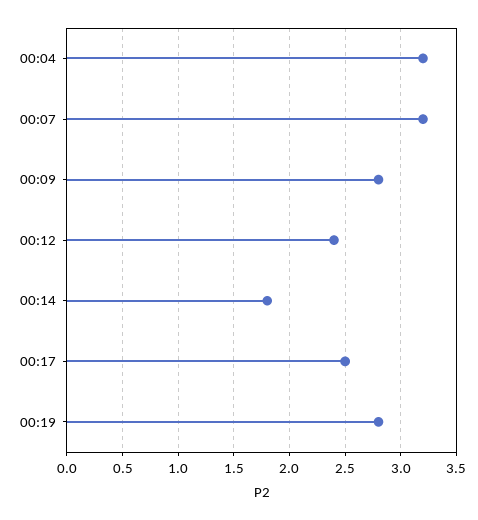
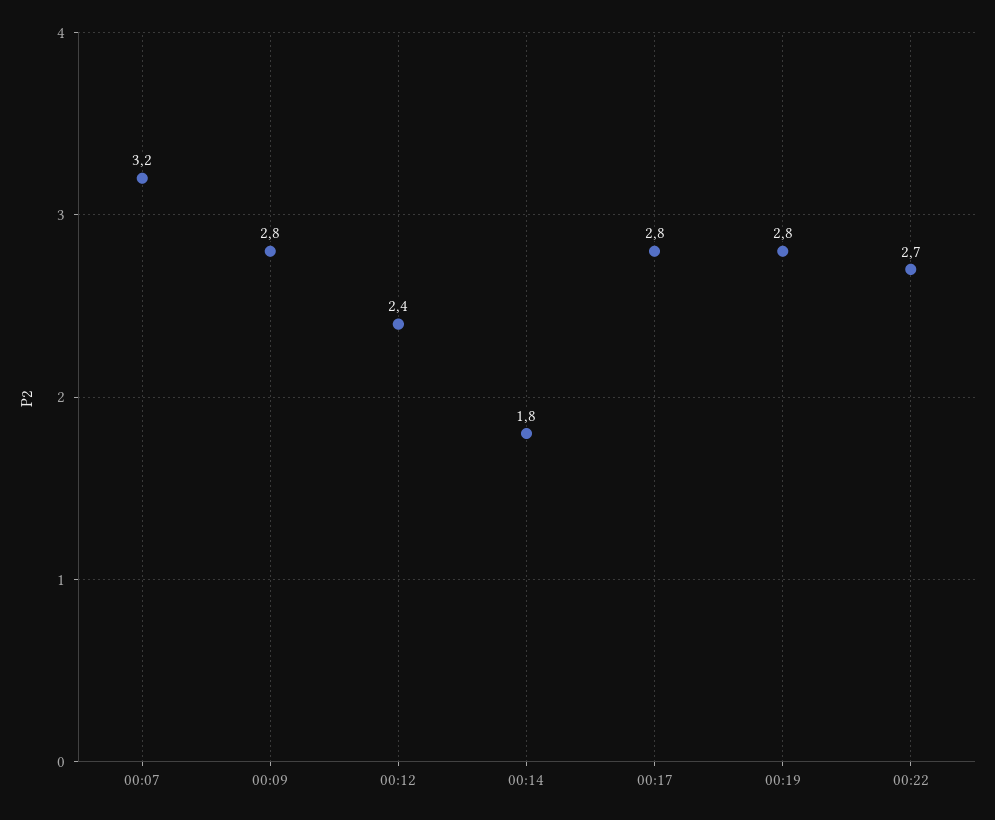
00:04: 3.2 -> none
00:17: 2.5 -> 2.8
00:22: none -> 2.7

